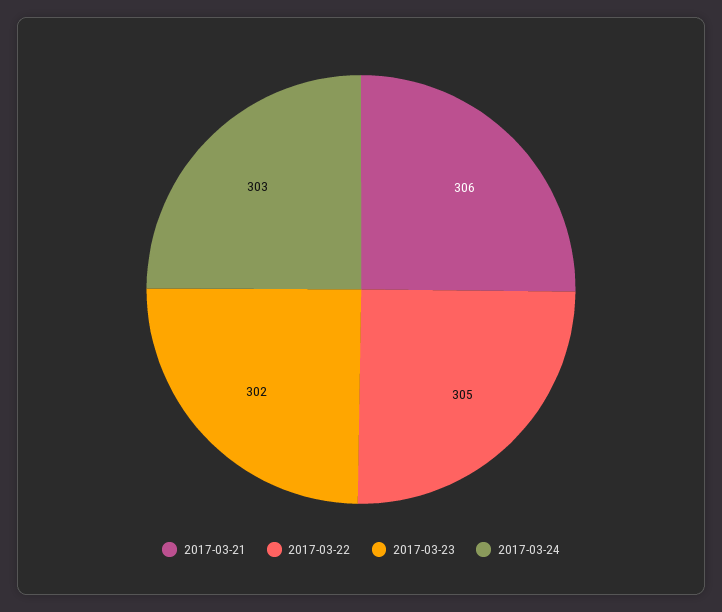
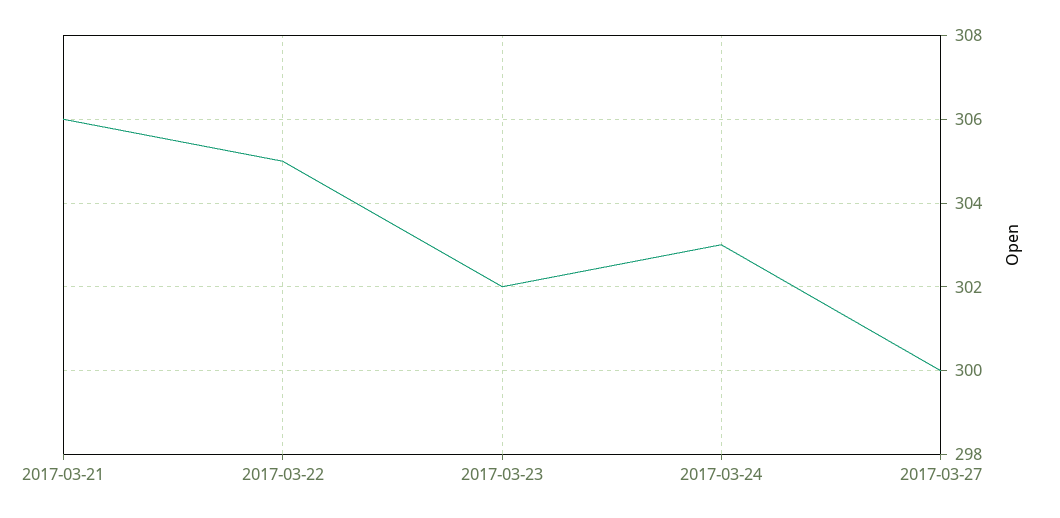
2017-03-27: none -> 300

